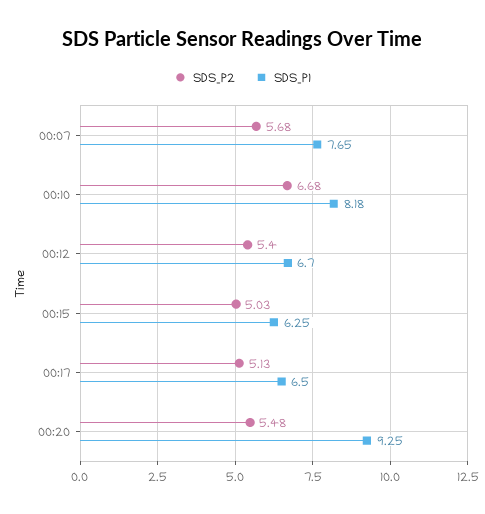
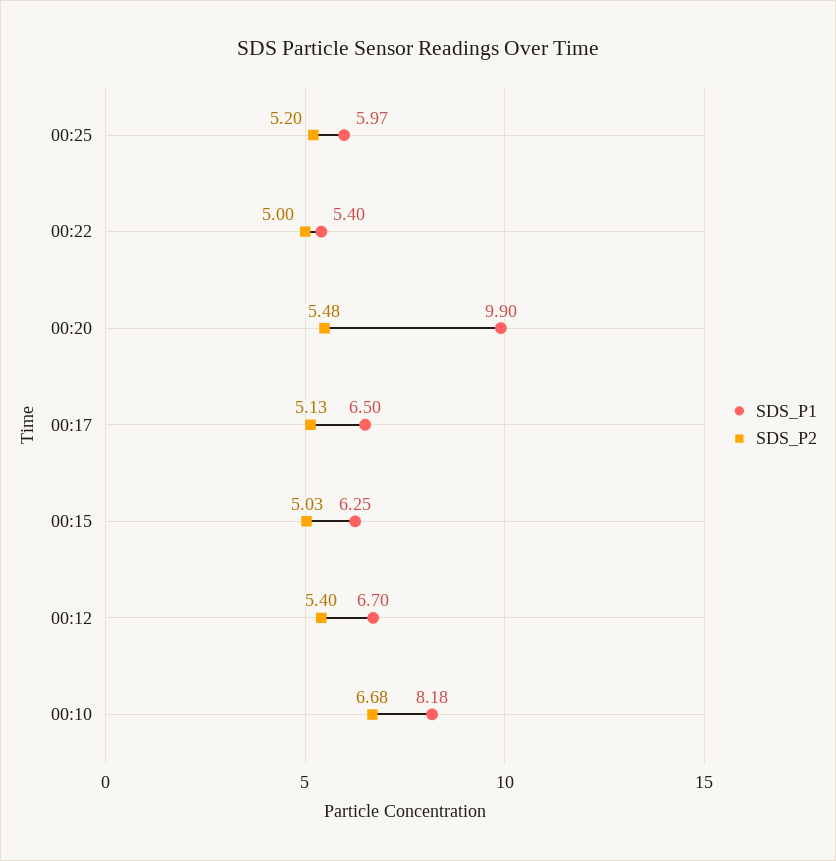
SDS_P2, 00:07: 5.68 -> none
SDS_P1, 00:07: 7.65 -> none
SDS_P1, 00:20: 9.25 -> 9.9
SDS_P1, 00:25: none -> 5.97
SDS_P2, 00:25: none -> 5.2
SDS_P1, 00:22: none -> 5.4
SDS_P2, 00:22: none -> 5

